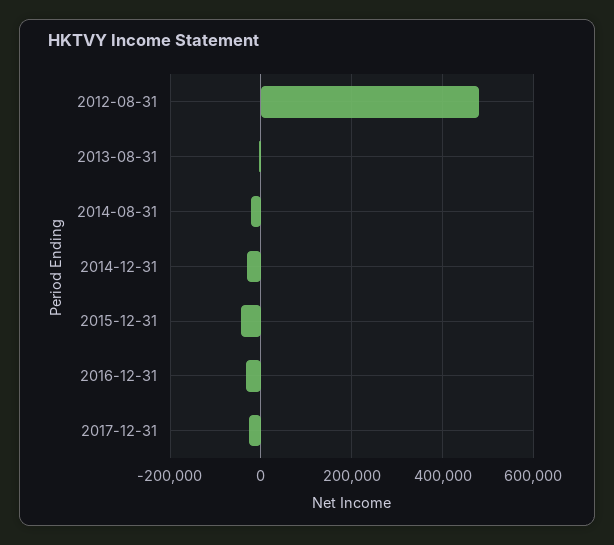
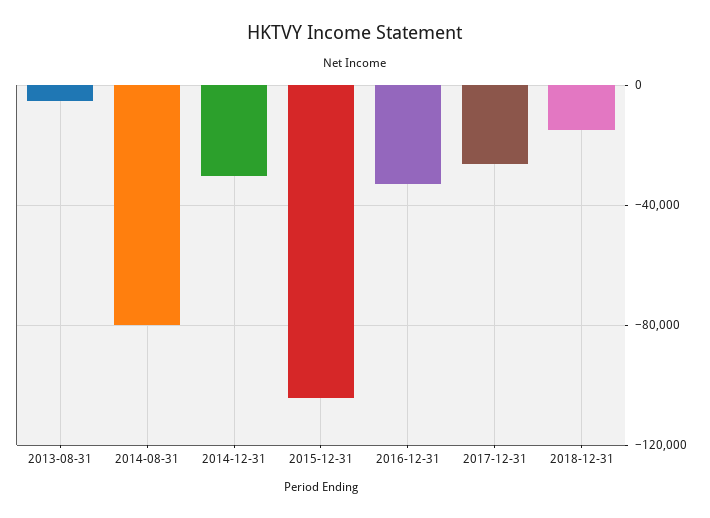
2012-08-31: 480000 -> none
2014-08-31: -20000 -> -80000
2015-12-31: -40000 -> -105000
2018-12-31: none -> -15000

